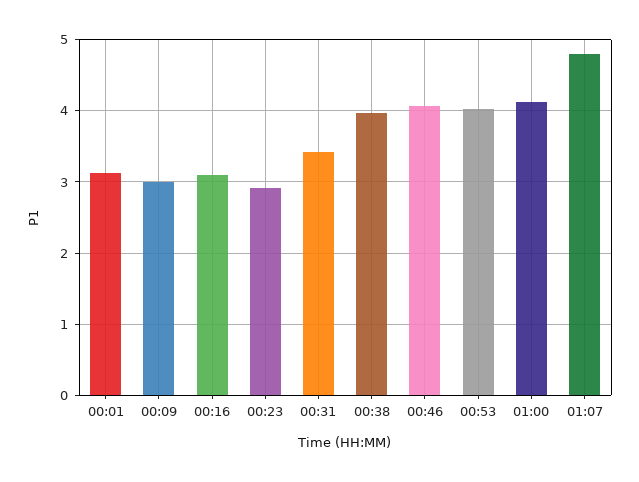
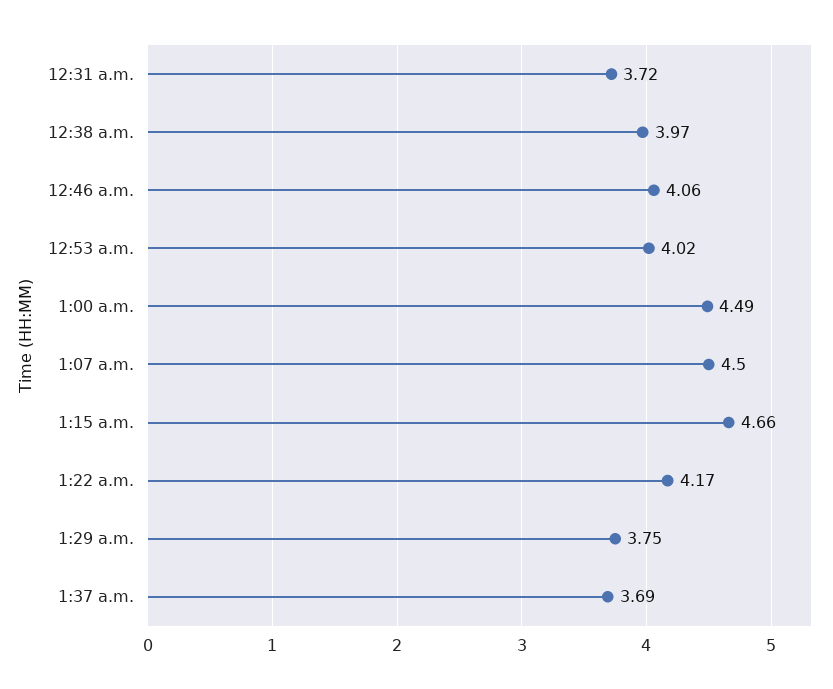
00:01: 3.1 -> none
00:09: 3 -> none
00:16: 3.1 -> none
00:23: 2.9 -> none
00:31: 3.4 -> 3.72
01:00: 4.1 -> 4.49
01:07: 4.8 -> 4.5
1:15 a.m.: none -> 4.66
1:22 a.m.: none -> 4.17
1:29 a.m.: none -> 3.75
1:37 a.m.: none -> 3.69

